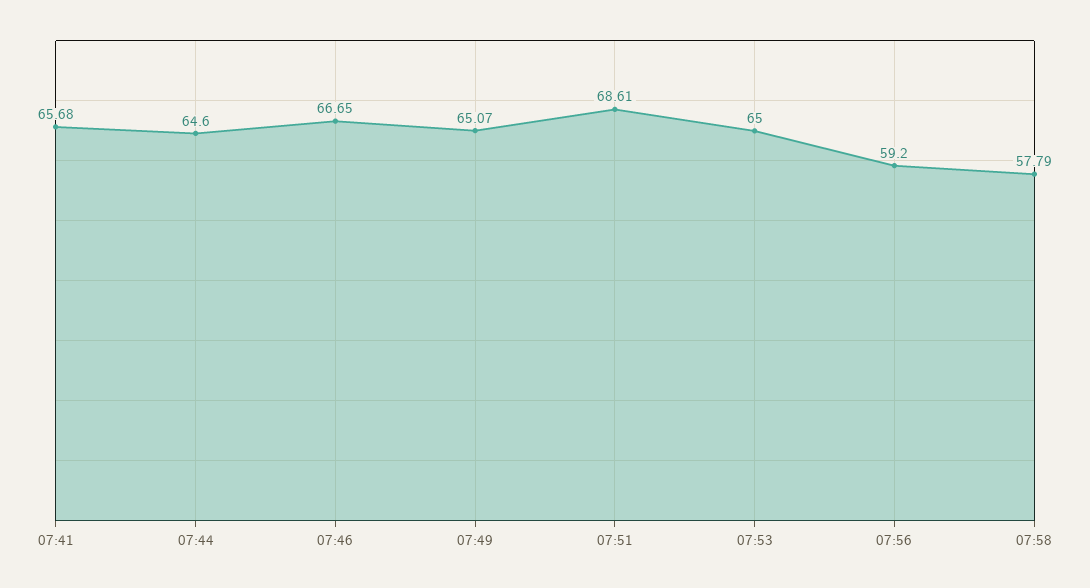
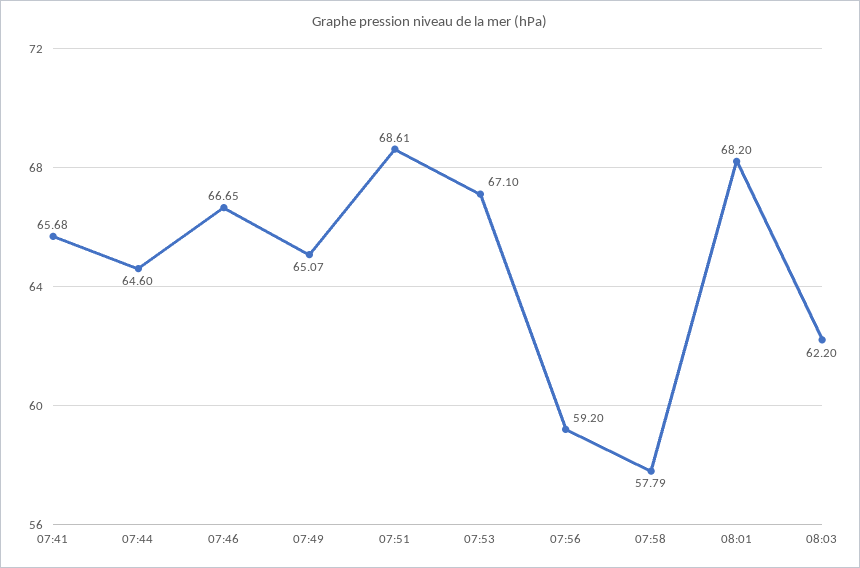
07:53: 65 -> 67.1
08:01: none -> 68.2
08:03: none -> 62.2

